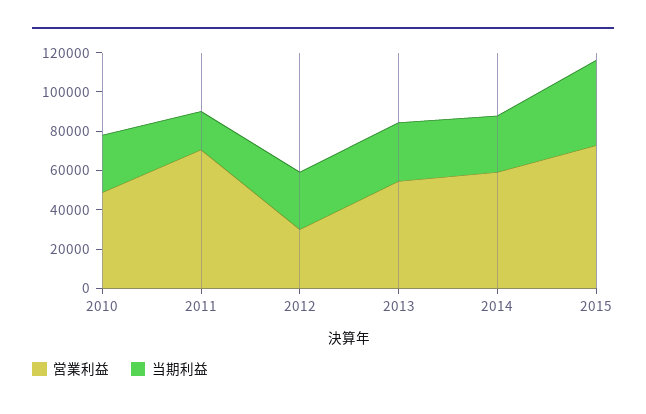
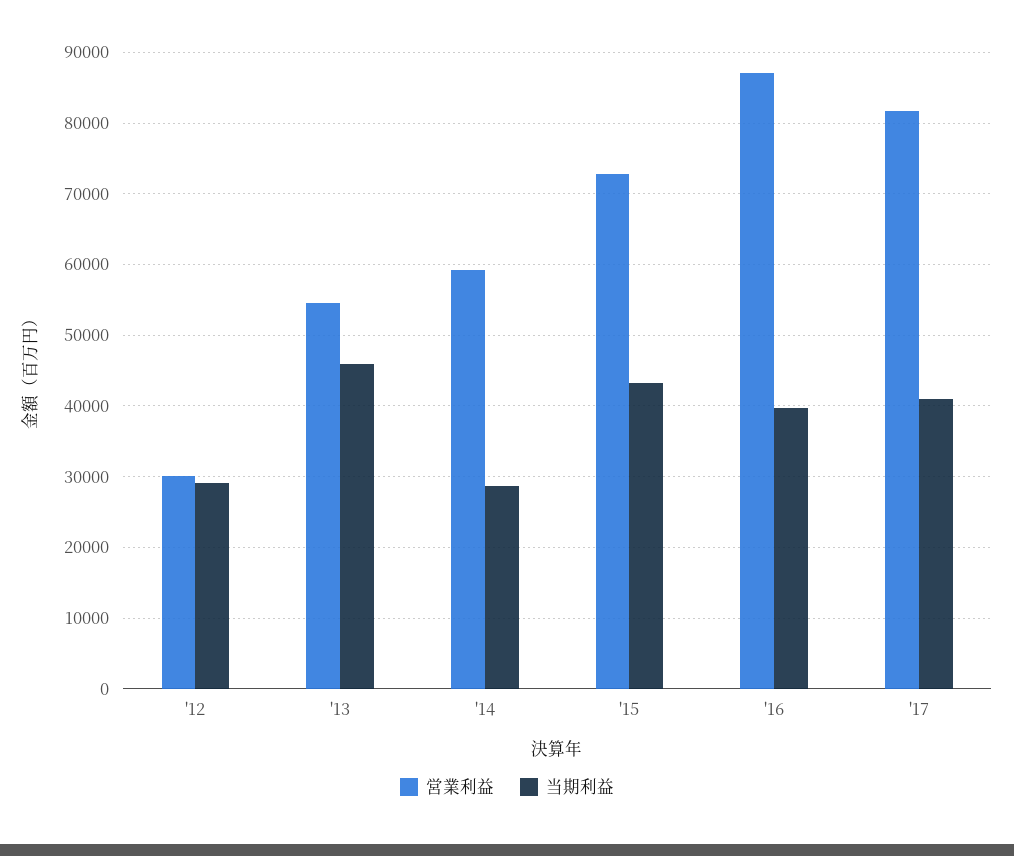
営業利益, 2010: 50000 -> none
当期利益, 2010: 30000 -> none
営業利益, 2011: 70000 -> none
当期利益, 2011: 20000 -> none
当期利益, 2013: 30000 -> 46000
営業利益, '16: none -> 87000
当期利益, '16: none -> 40000
営業利益, '17: none -> 82000
当期利益, '17: none -> 41000

